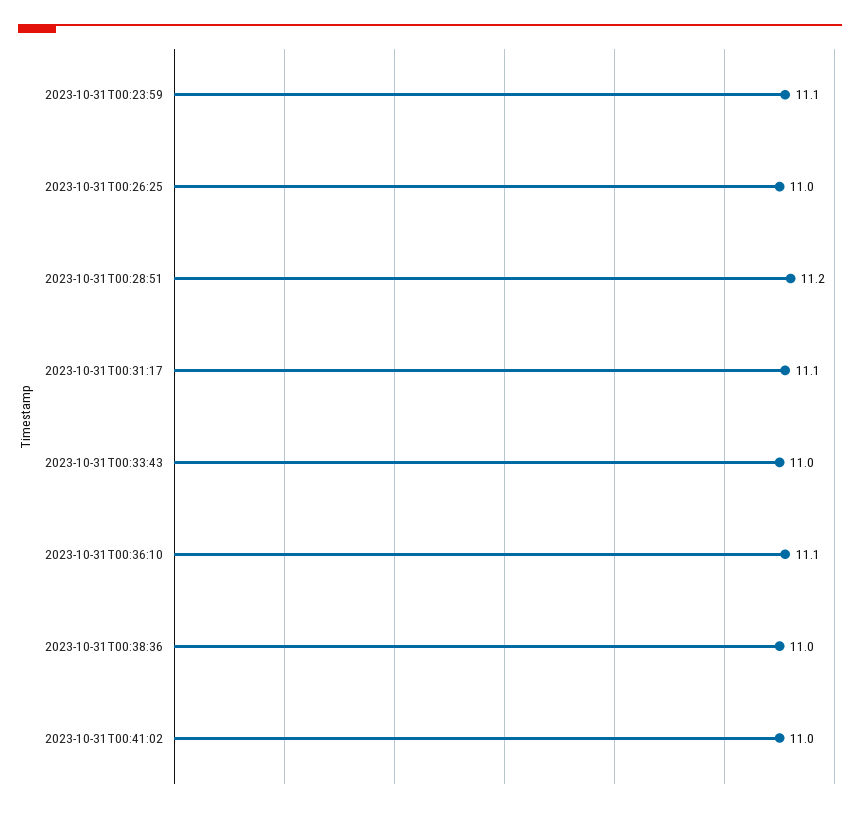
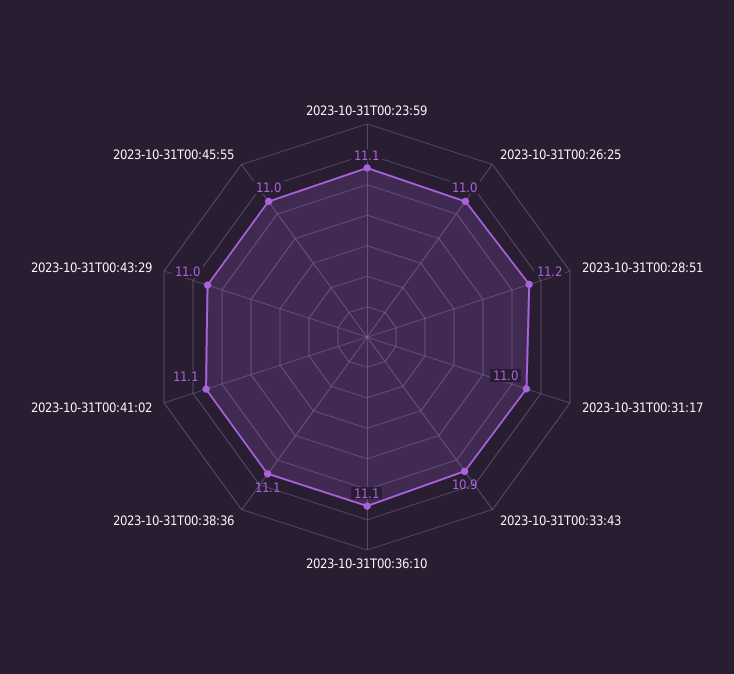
2023-10-31T00:31:17: 11.1 -> 11
2023-10-31T00:33:43: 11 -> 10.9
2023-10-31T00:38:36: 11 -> 11.1
2023-10-31T00:41:02: 11 -> 11.1
2023-10-31T00:43:29: none -> 11
2023-10-31T00:45:55: none -> 11

